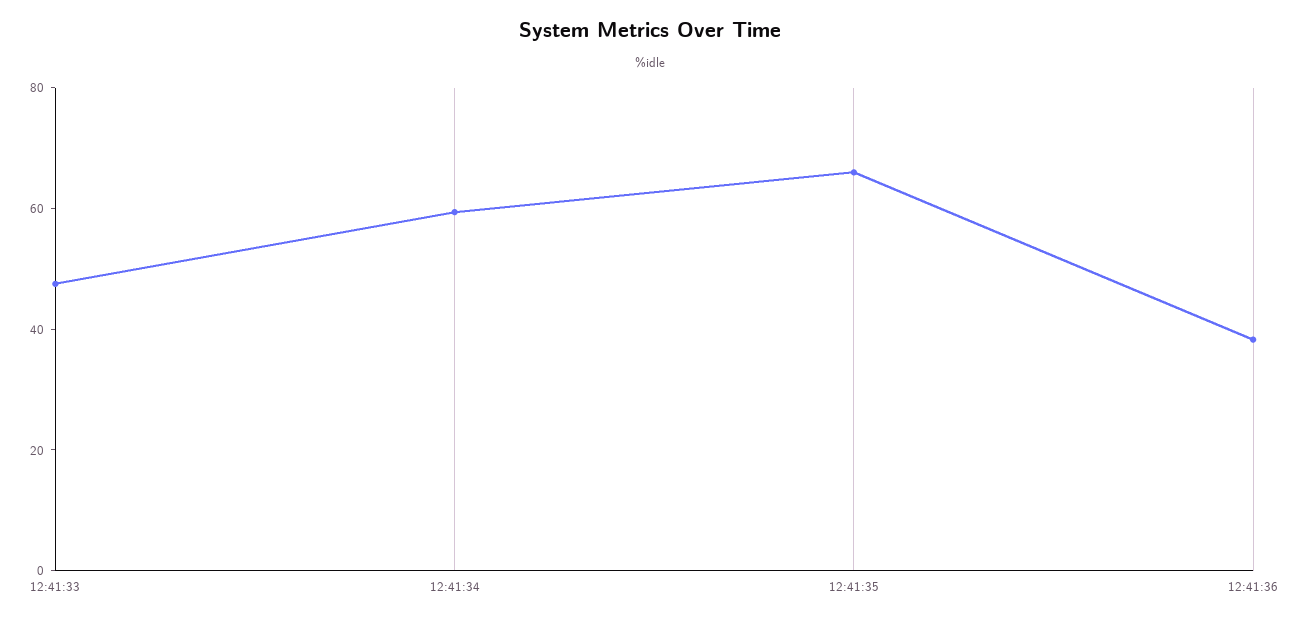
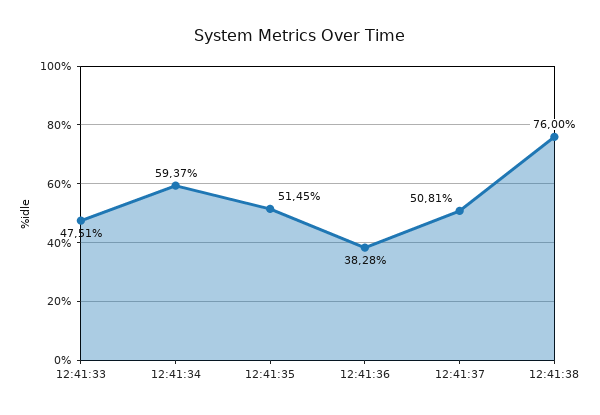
12:41:35: 65 -> 51.45
12:41:37: none -> 50.81
12:41:38: none -> 76

